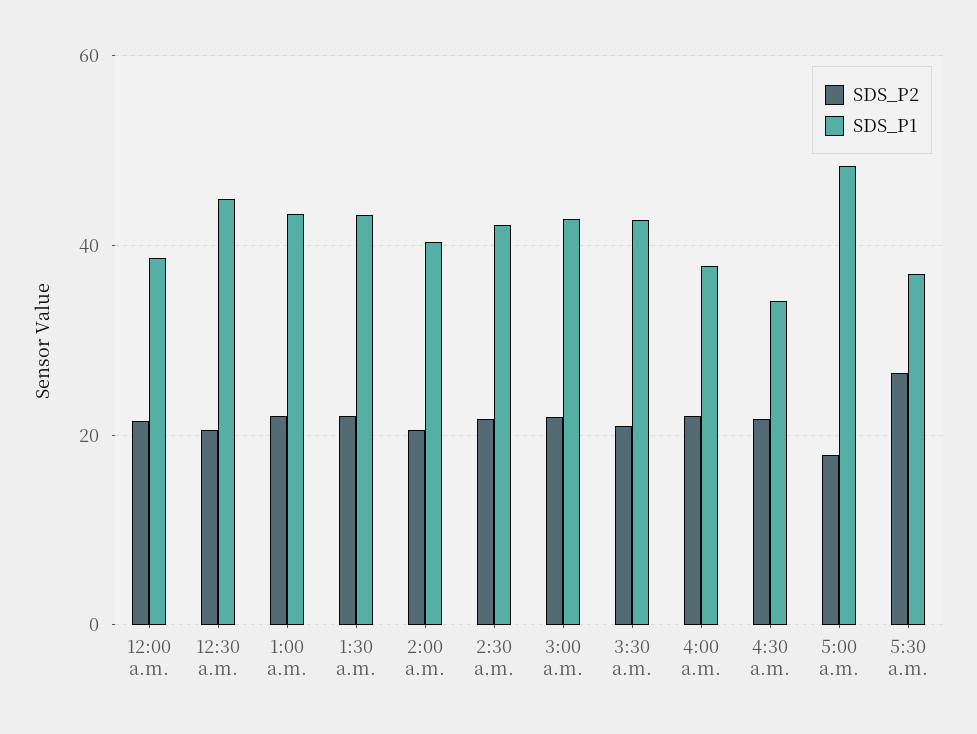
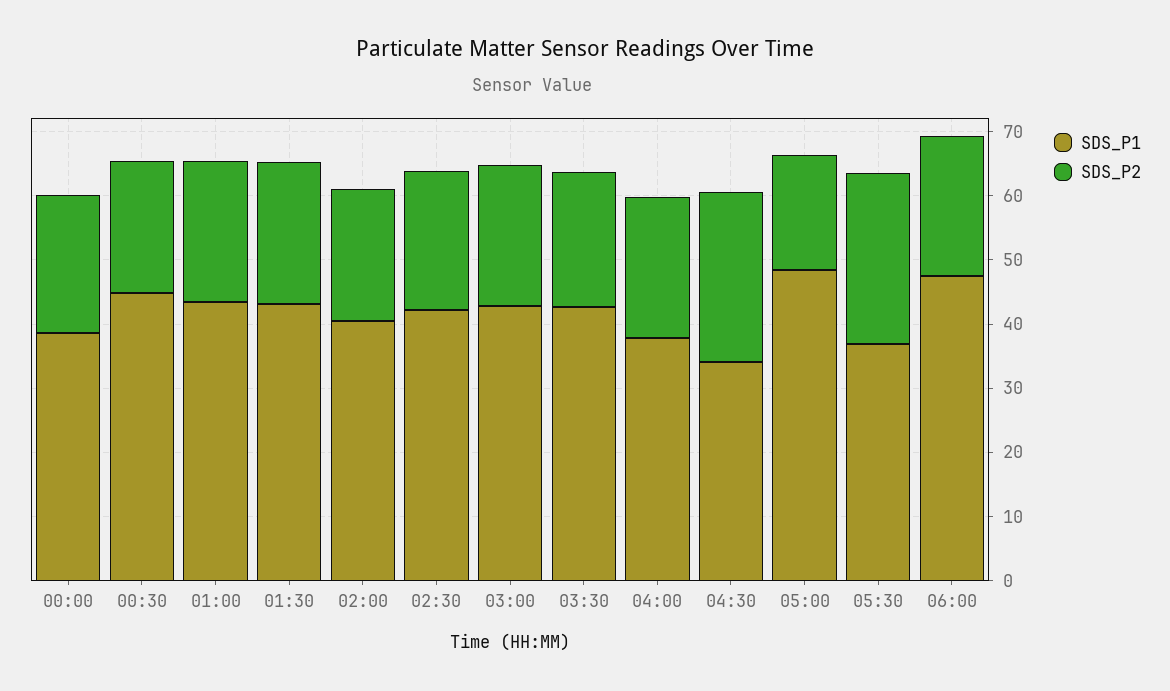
SDS_P2, 4:30 a.m.: 22 -> 26
SDS_P1, 06:00: none -> 48
SDS_P2, 06:00: none -> 22

